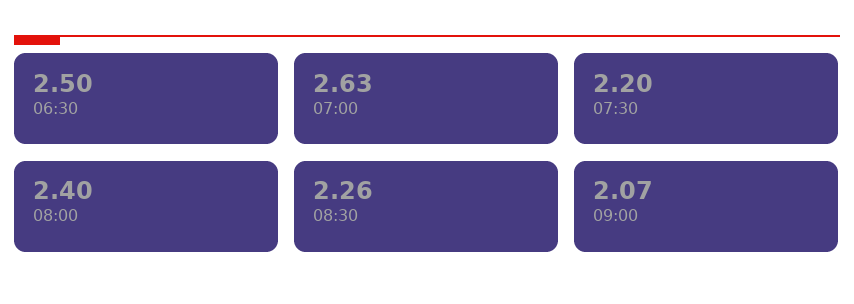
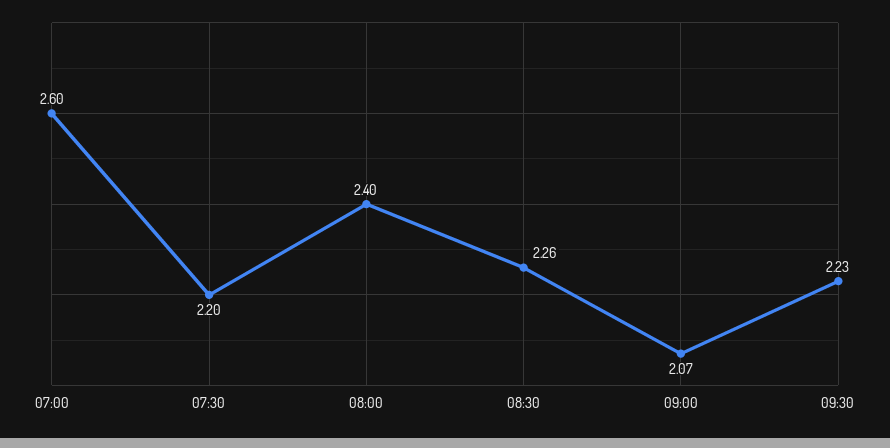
06:30: 2.5 -> none
07:00: 2.63 -> 2.6
09:30: none -> 2.23

